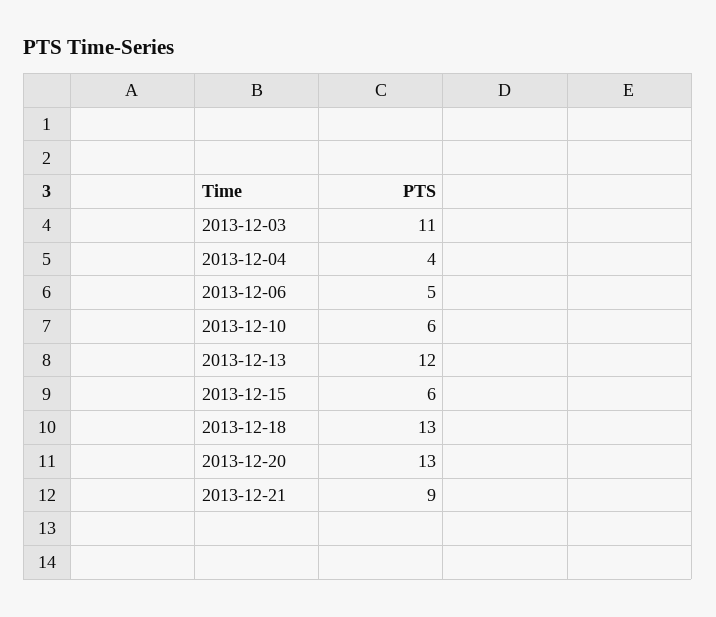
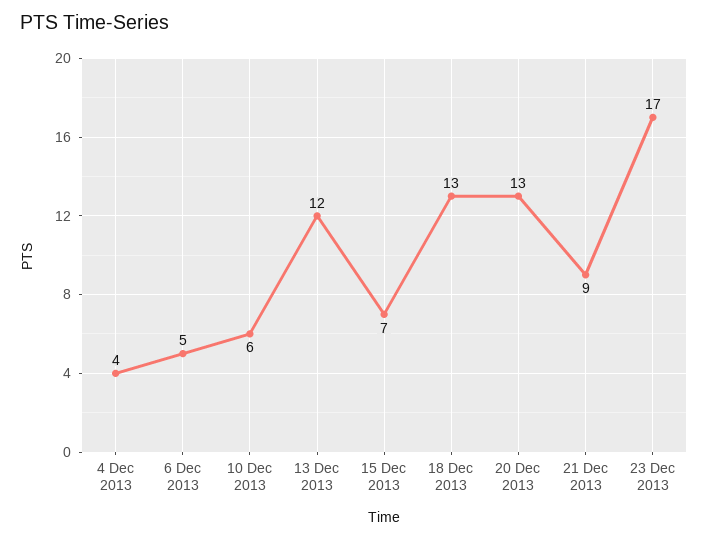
2013-12-03: 11 -> none
2013-12-15: 6 -> 7
23 Dec 2013: none -> 17

